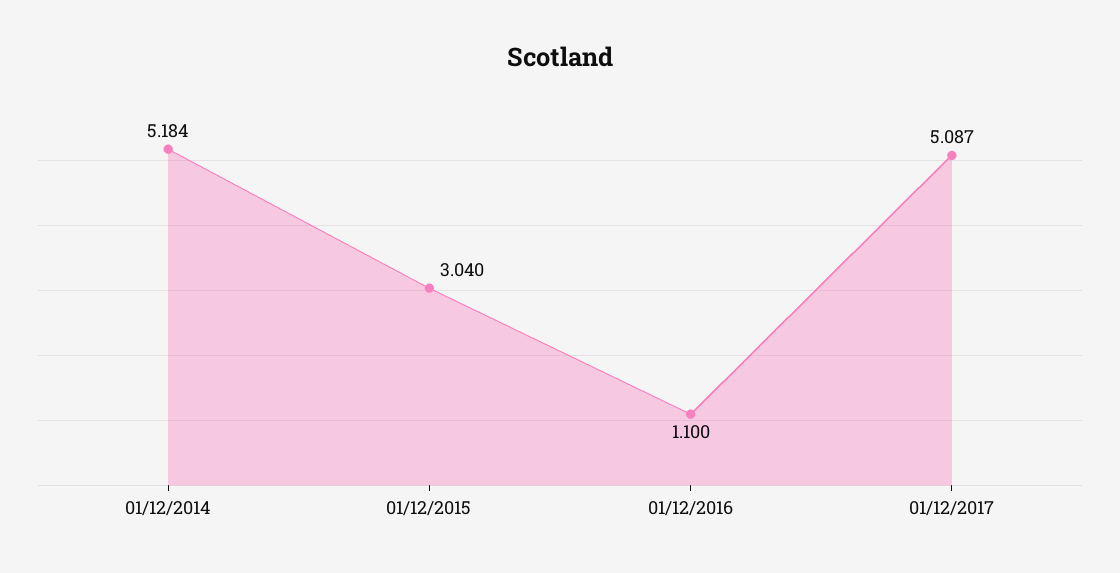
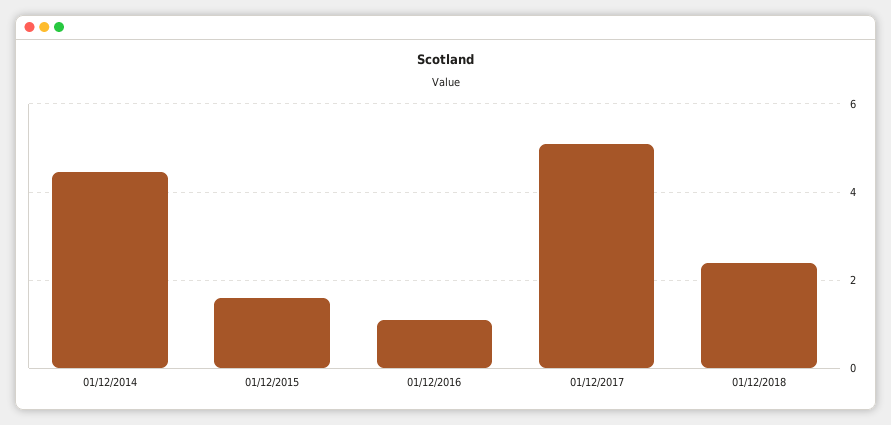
01/12/2014: 5.184 -> 4.4
01/12/2015: 3.04 -> 1.6
01/12/2018: none -> 2.4

